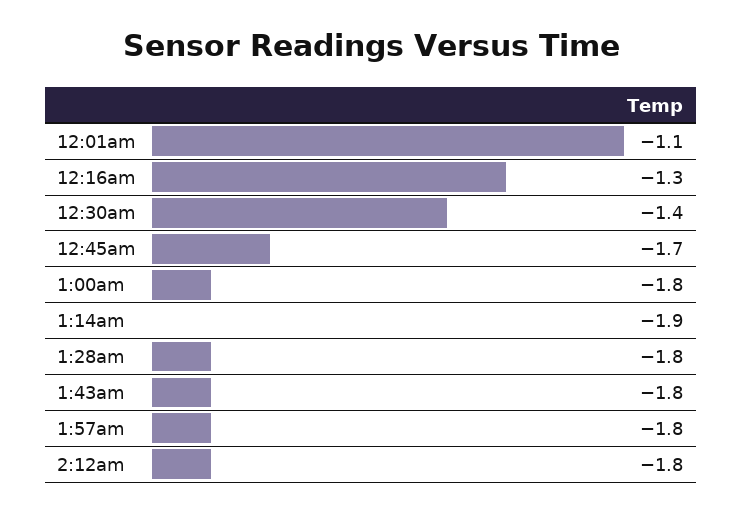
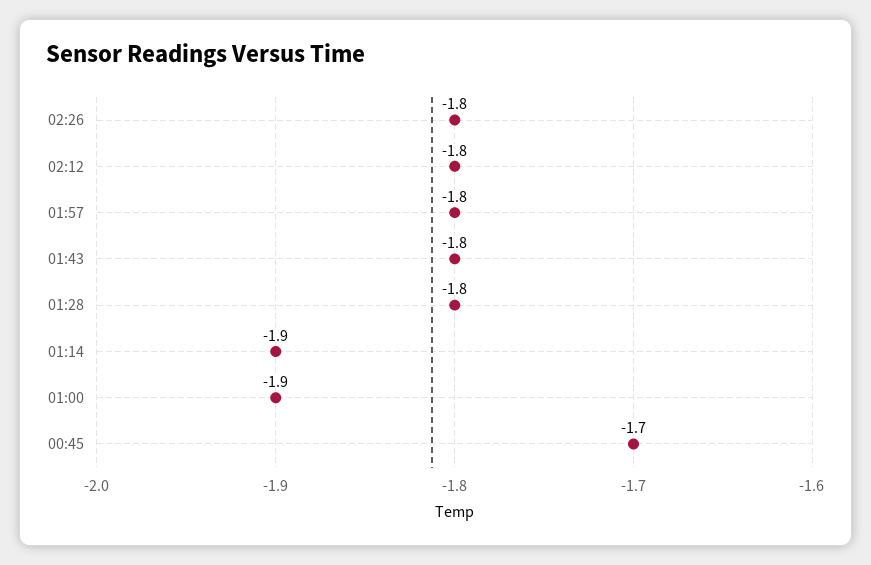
12:01am: -1.1 -> none
12:16am: -1.3 -> none
12:30am: -1.4 -> none
1:00am: -1.8 -> -1.9
02:26: none -> -1.8

